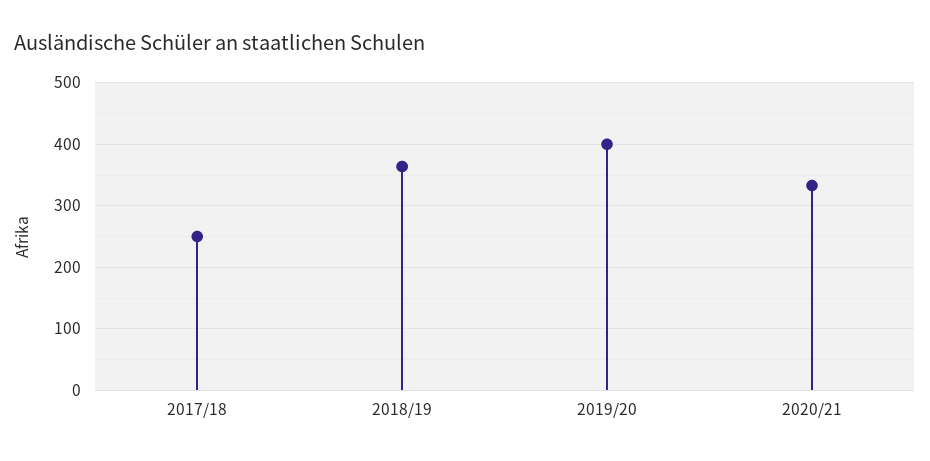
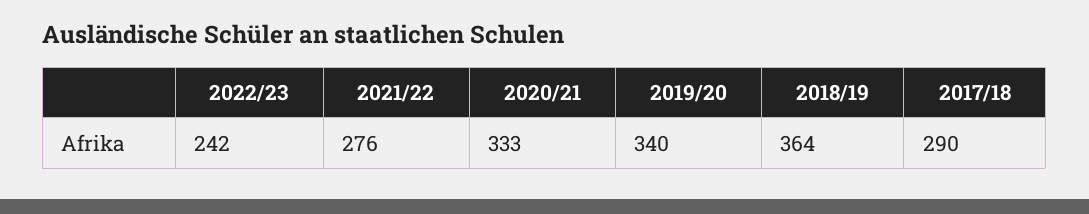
2017/18: 250 -> 290
2019/20: 400 -> 340
2022/23: none -> 242
2021/22: none -> 276

